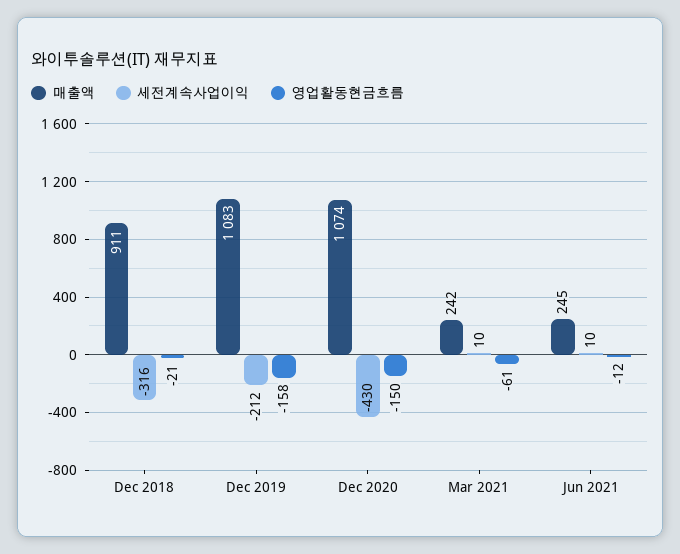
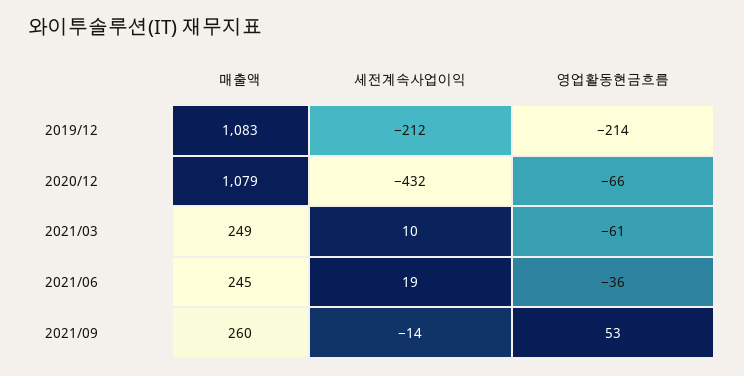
매출액, Dec 2018: 911 -> none
세전계속사업이익, Dec 2018: -316 -> none
영업활동현금흐름, Dec 2018: -21 -> none
영업활동현금흐름, Dec 2019: -158 -> -214
매출액, Dec 2020: 1074 -> 1079
세전계속사업이익, Dec 2020: -430 -> -432
영업활동현금흐름, Dec 2020: -150 -> -66
매출액, Mar 2021: 242 -> 249
세전계속사업이익, Jun 2021: 10 -> 19
영업활동현금흐름, Jun 2021: -12 -> -36
매출액, 2021/09: none -> 260
세전계속사업이익, 2021/09: none -> -14
영업활동현금흐름, 2021/09: none -> 53

